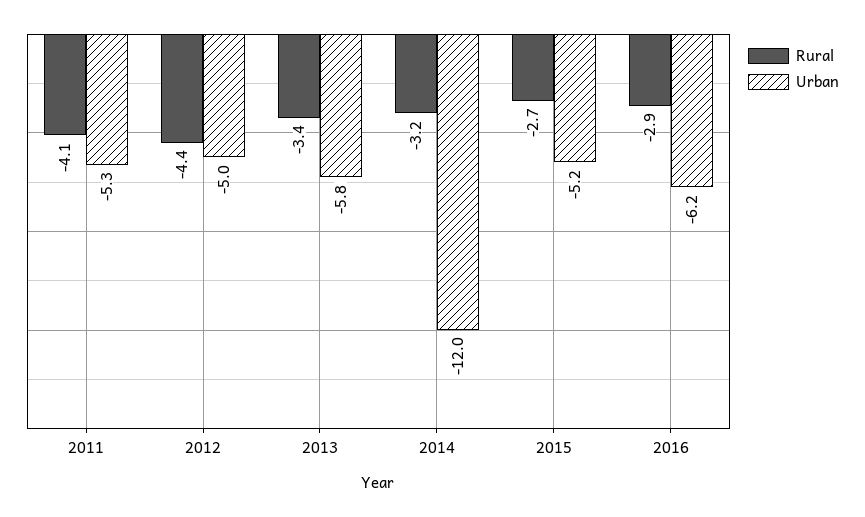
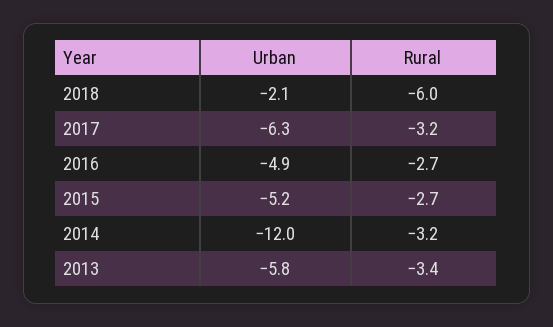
Rural, 2011: -4.1 -> none
Urban, 2011: -5.3 -> none
Rural, 2012: -4.4 -> none
Urban, 2012: -5 -> none
Rural, 2016: -2.9 -> -2.7
Urban, 2016: -6.2 -> -4.9
Urban, 2018: none -> -2.1
Rural, 2018: none -> -6
Urban, 2017: none -> -6.3
Rural, 2017: none -> -3.2

